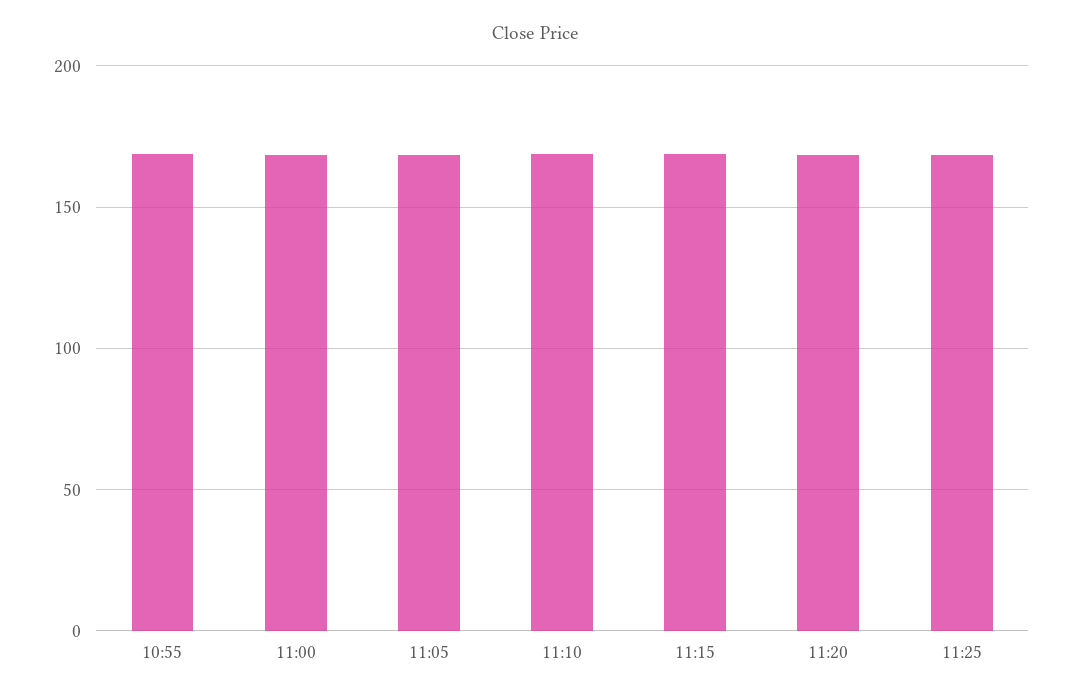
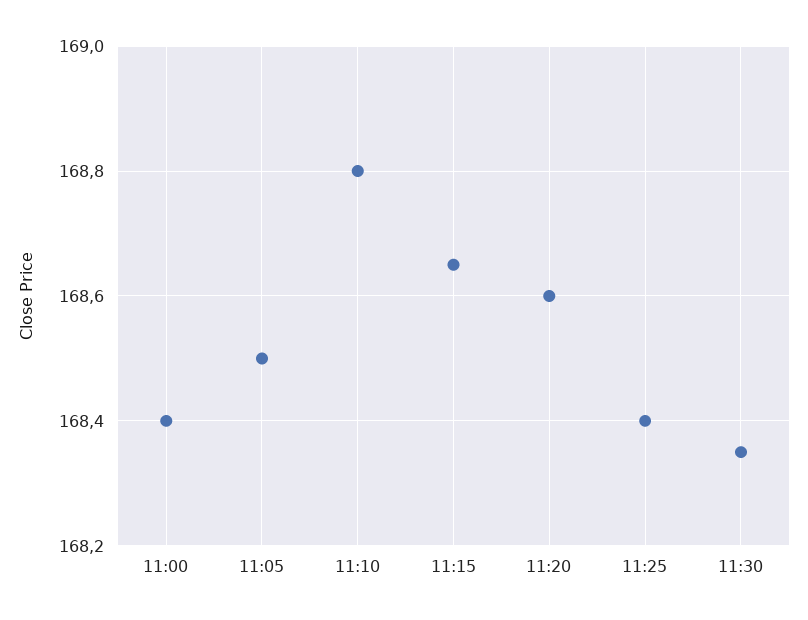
10:55: 170 -> none
11:30: none -> 168.35

